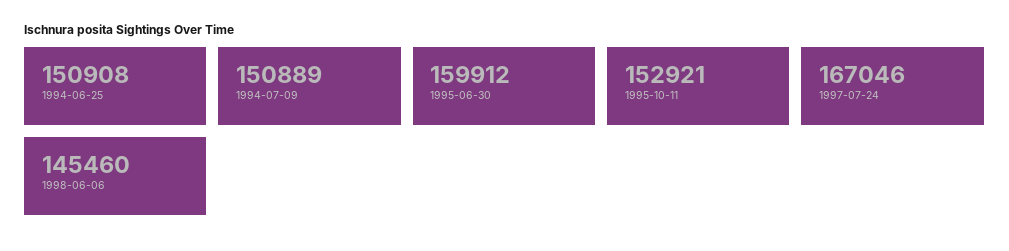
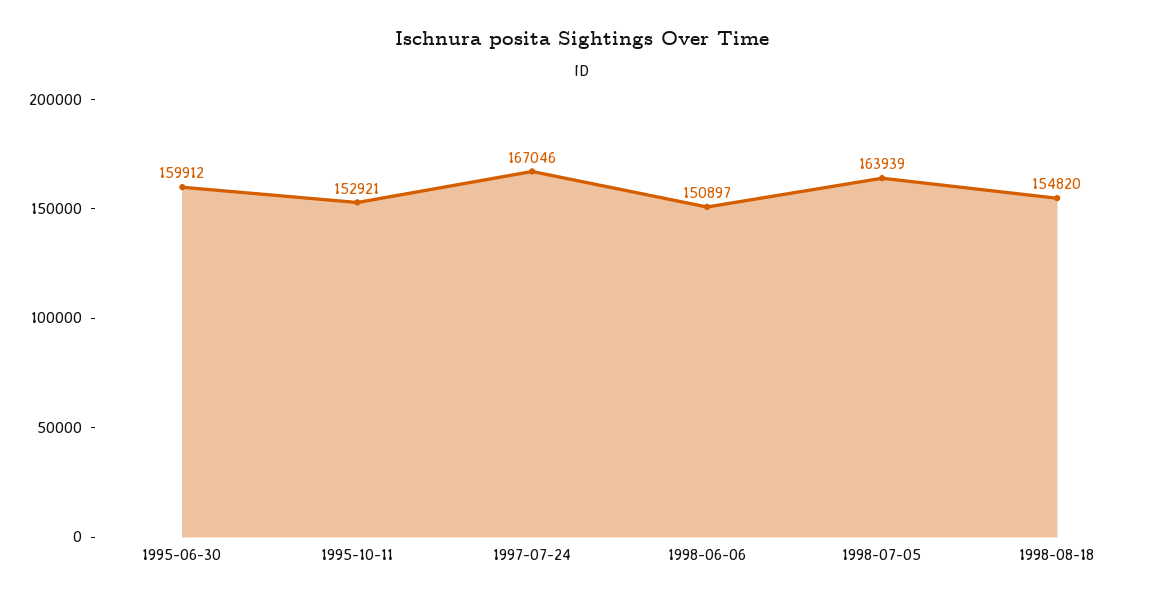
1994-06-25: 150908 -> none
1994-07-09: 150889 -> none
1998-06-06: 145460 -> 150897
1998-07-05: none -> 163939
1998-08-18: none -> 154820

